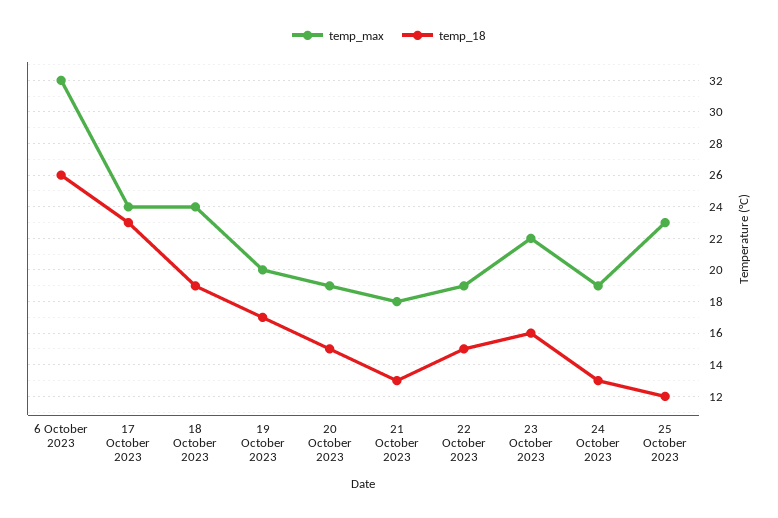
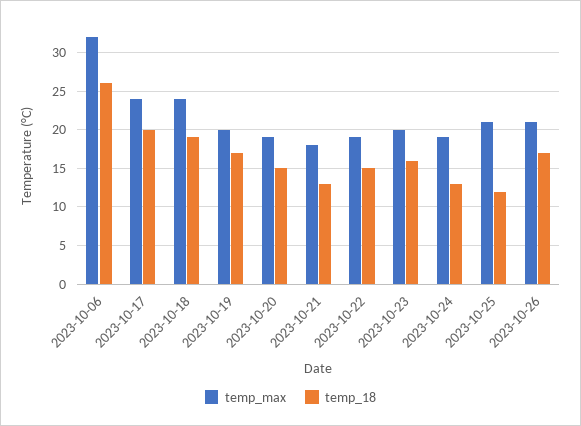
temp_18, 17 October 2023: 23 -> 20
temp_max, 23 October 2023: 22 -> 20
temp_max, 25 October 2023: 23 -> 21
temp_max, 2023-10-26: none -> 21
temp_18, 2023-10-26: none -> 17

